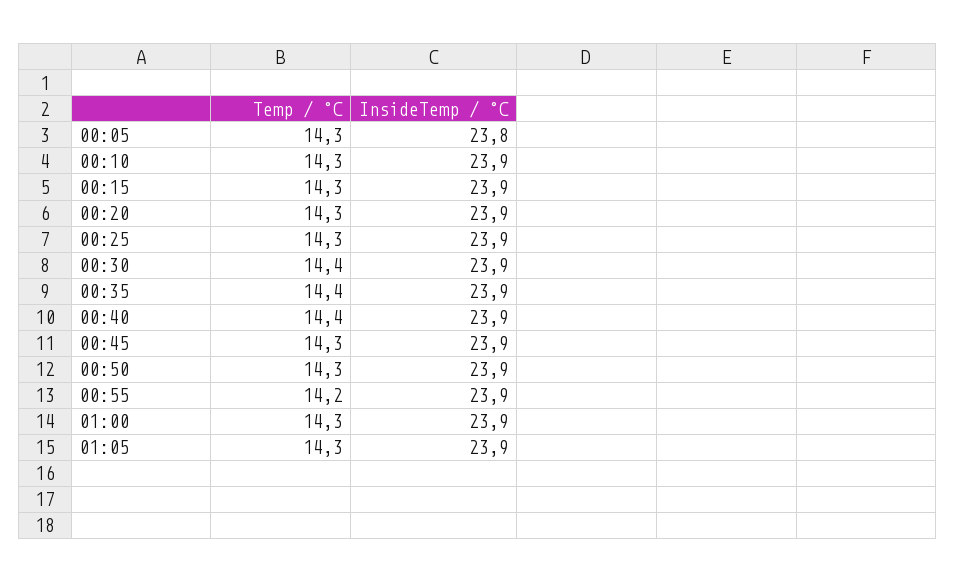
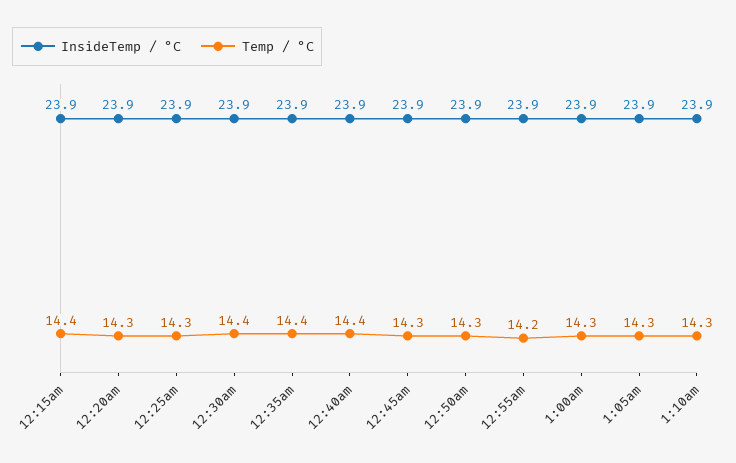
Temp / °C, 00:05: 14.3 -> none
InsideTemp / °C, 00:05: 23.8 -> none
Temp / °C, 00:10: 14.3 -> none
InsideTemp / °C, 00:10: 23.9 -> none
Temp / °C, 00:15: 14.3 -> 14.4
InsideTemp / °C, 1:10am: none -> 23.9
Temp / °C, 1:10am: none -> 14.3

